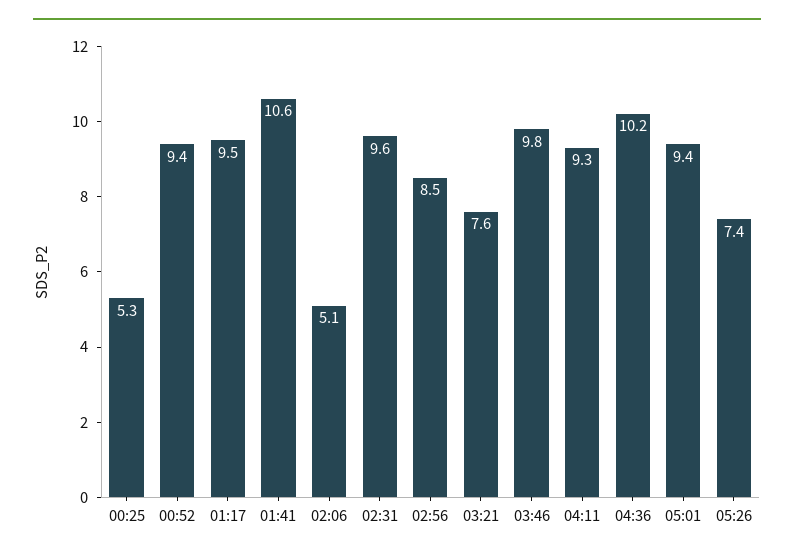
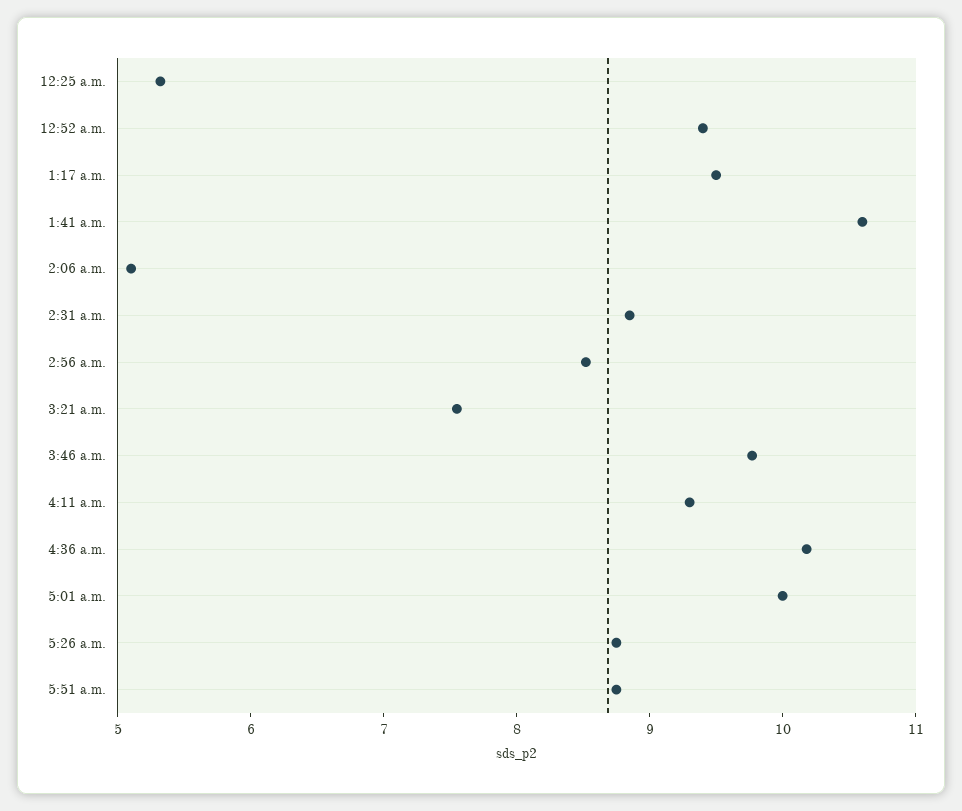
02:31: 9.6 -> 8.8
05:01: 9.4 -> 10
05:26: 7.4 -> 8.8
5:51 a.m.: none -> 8.8

